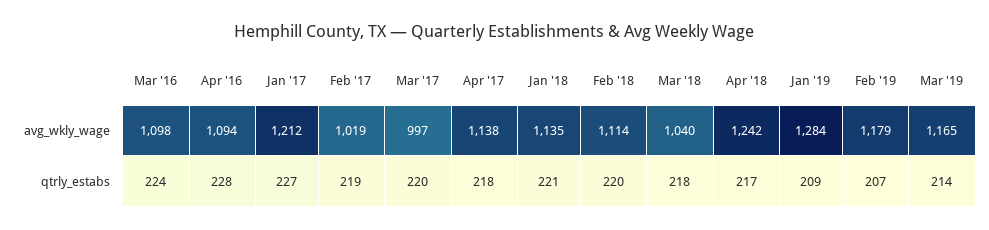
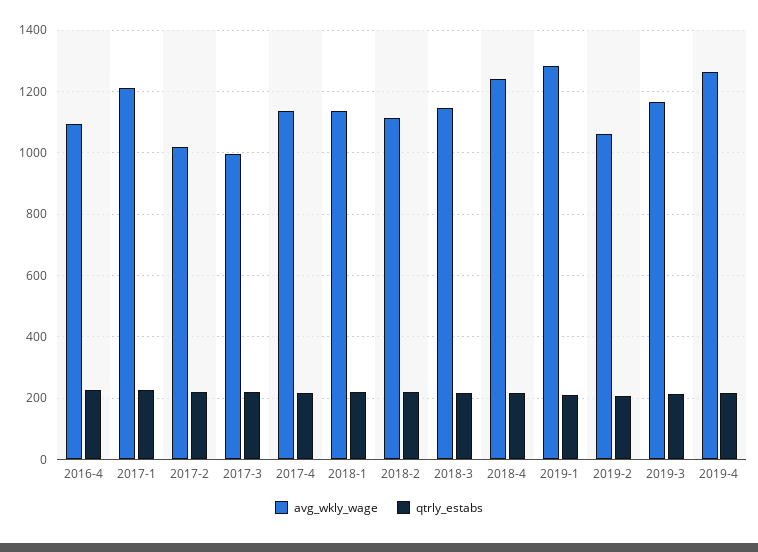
avg_wkly_wage, Mar '16: 1098 -> none
avg_wkly_wage, Mar '18: 1040 -> 1140
avg_wkly_wage, Feb '19: 1179 -> 1060
qtrly_estabs, Mar '16: 224 -> none
avg_wkly_wage, 2019-4: none -> 1260
qtrly_estabs, 2019-4: none -> 220

